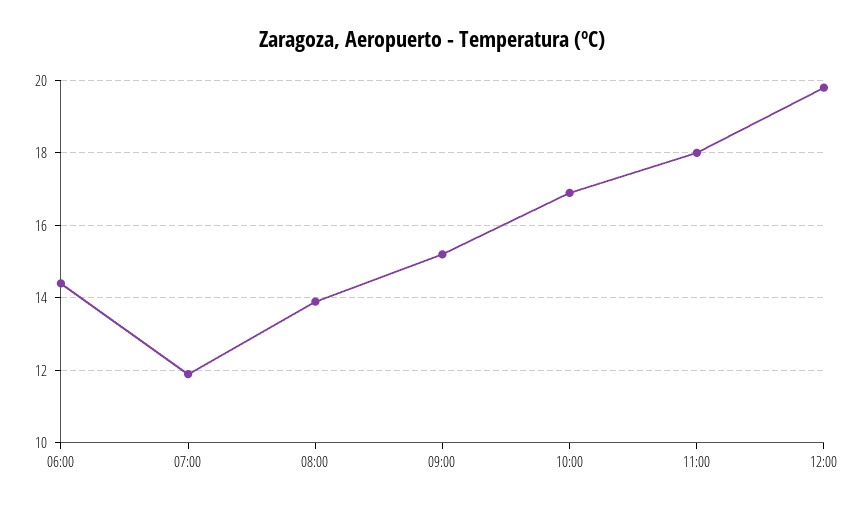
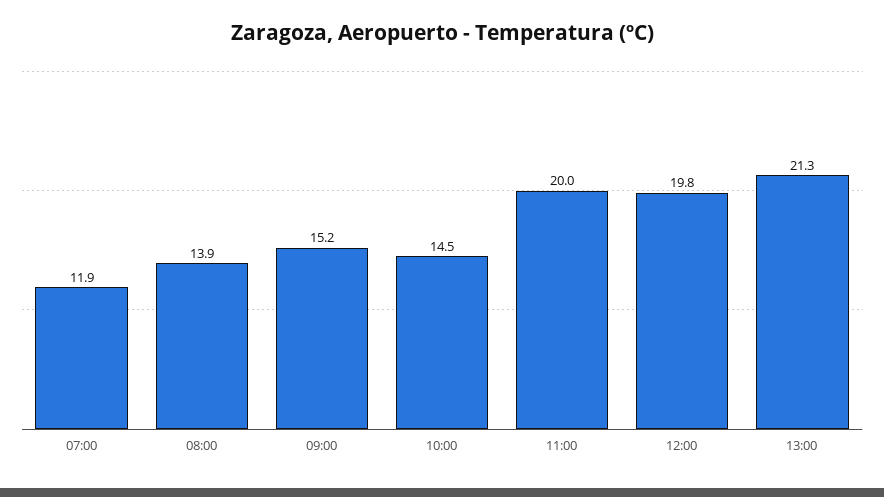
06:00: 14.5 -> none
10:00: 17 -> 14.5
11:00: 18 -> 20
13:00: none -> 21.3

